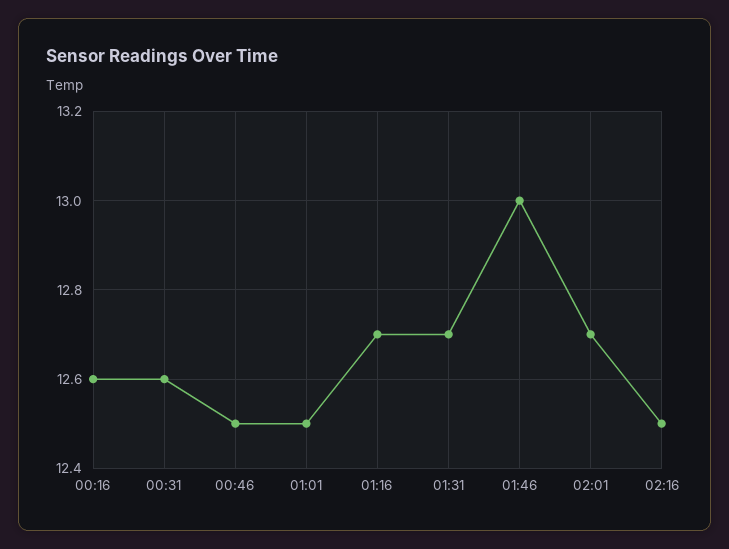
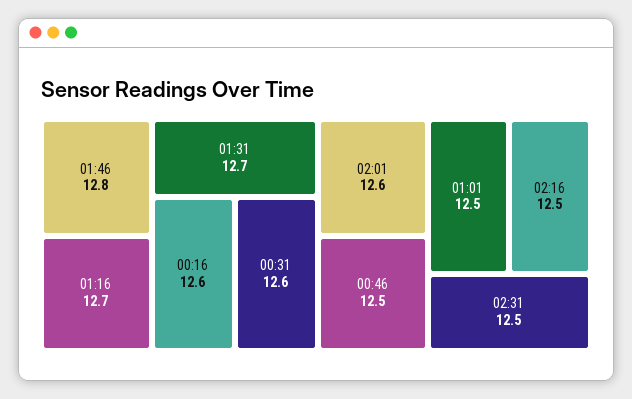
01:46: 13 -> 12.8
02:01: 12.7 -> 12.6
02:31: none -> 12.5

